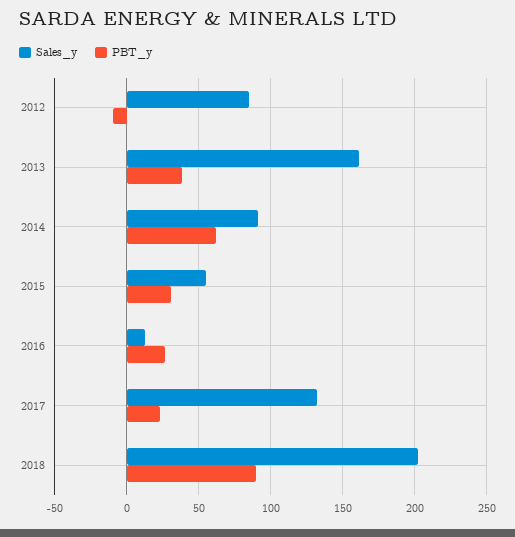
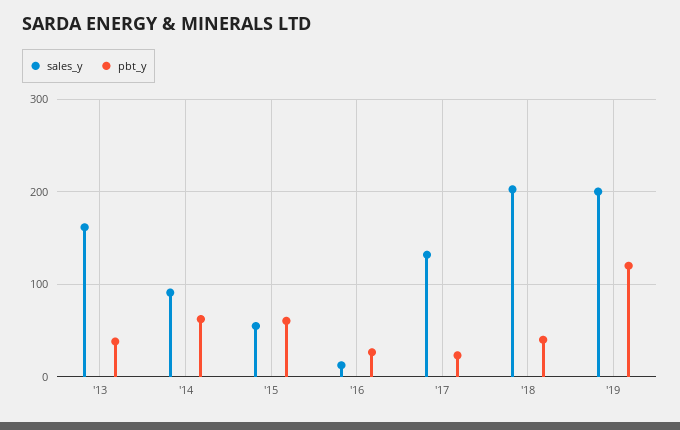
Sales_y, 2012: 85 -> none
PBT_y, 2012: -10 -> none
PBT_y, 2015: 30 -> 60
PBT_y, 2018: 90 -> 40
Sales_y, '19: none -> 200
PBT_y, '19: none -> 120

